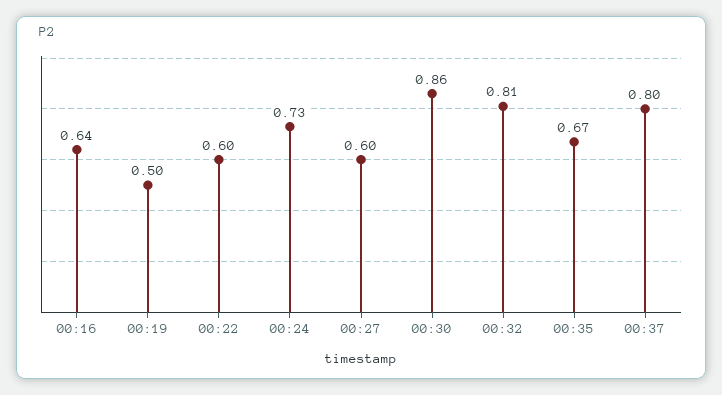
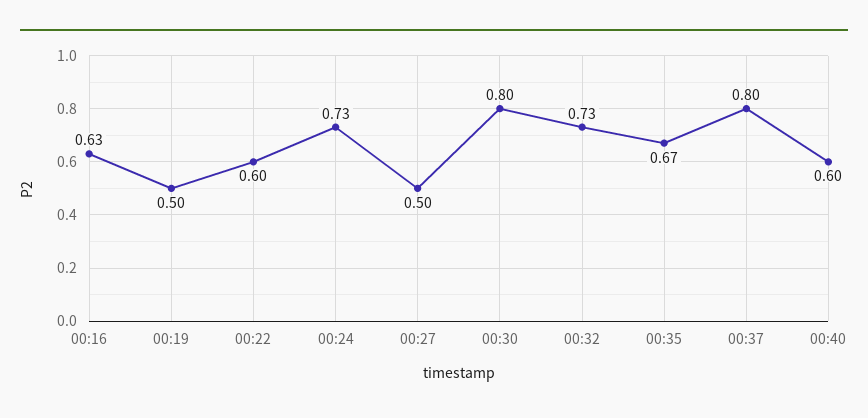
00:16: 0.64 -> 0.63
00:27: 0.6 -> 0.5
00:30: 0.86 -> 0.8
00:32: 0.81 -> 0.73
00:40: none -> 0.6

